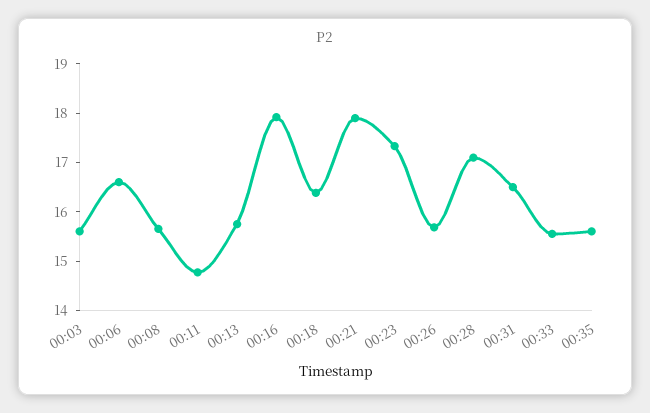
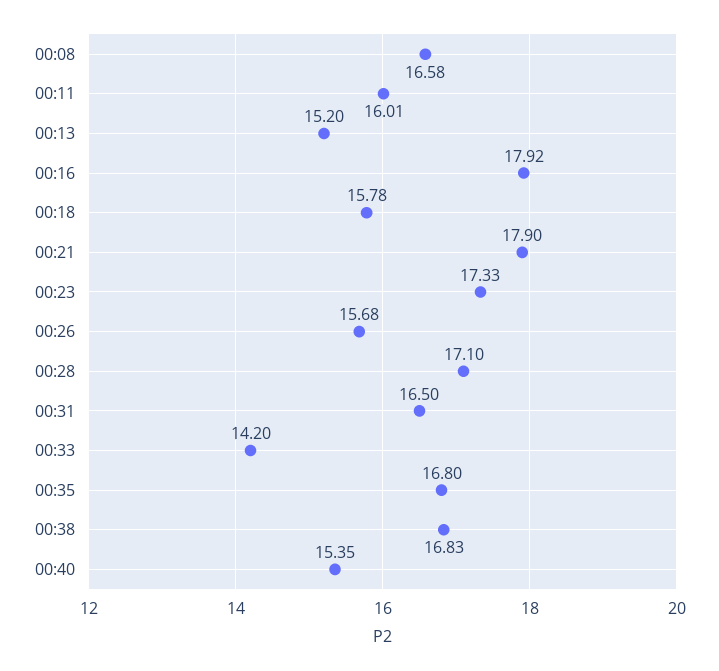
00:03: 15.6 -> none
00:06: 16.6 -> none
00:08: 15.6 -> 16.58
00:11: 14.8 -> 16.01
00:13: 15.8 -> 15.2
00:18: 16.4 -> 15.78
00:33: 15.6 -> 14.2
00:35: 15.6 -> 16.8
00:38: none -> 16.83
00:40: none -> 15.35

